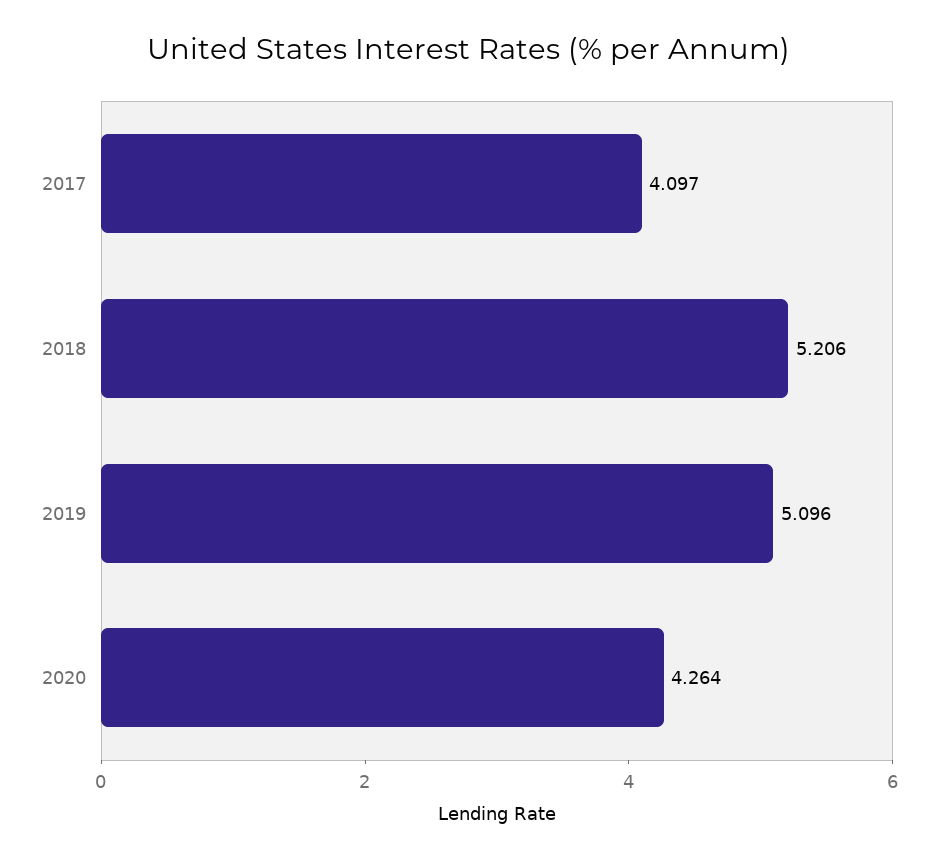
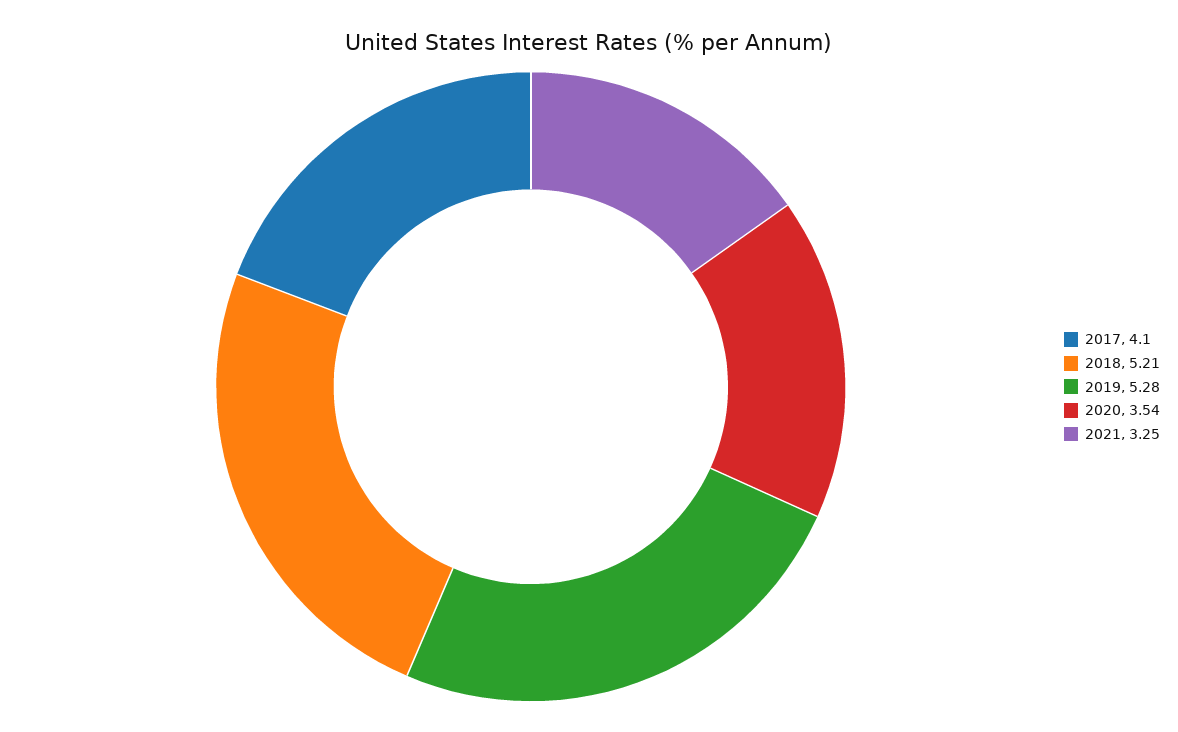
2019: 5.096 -> 5.28
2020: 4.264 -> 3.54
2021: none -> 3.25

